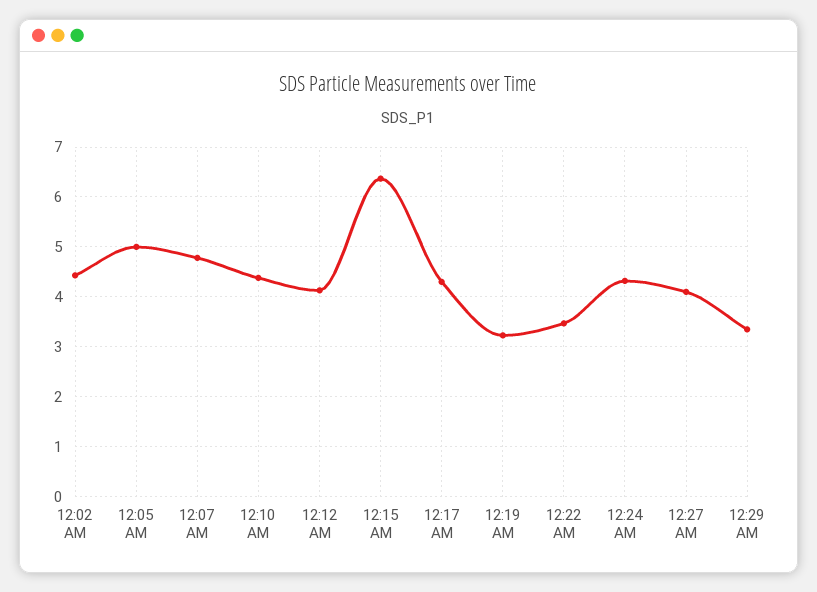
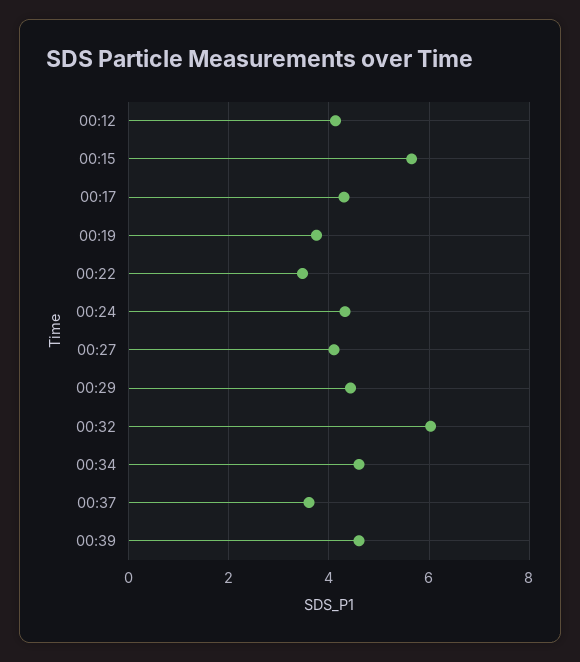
12:02 AM: 4.4 -> none
12:05 AM: 5 -> none
12:07 AM: 4.8 -> none
12:10 AM: 4.4 -> none
12:15 AM: 6.4 -> 5.6
12:19 AM: 3.2 -> 3.8
12:29 AM: 3.4 -> 4.4
00:32: none -> 6
00:34: none -> 4.6
00:37: none -> 3.6
00:39: none -> 4.6

